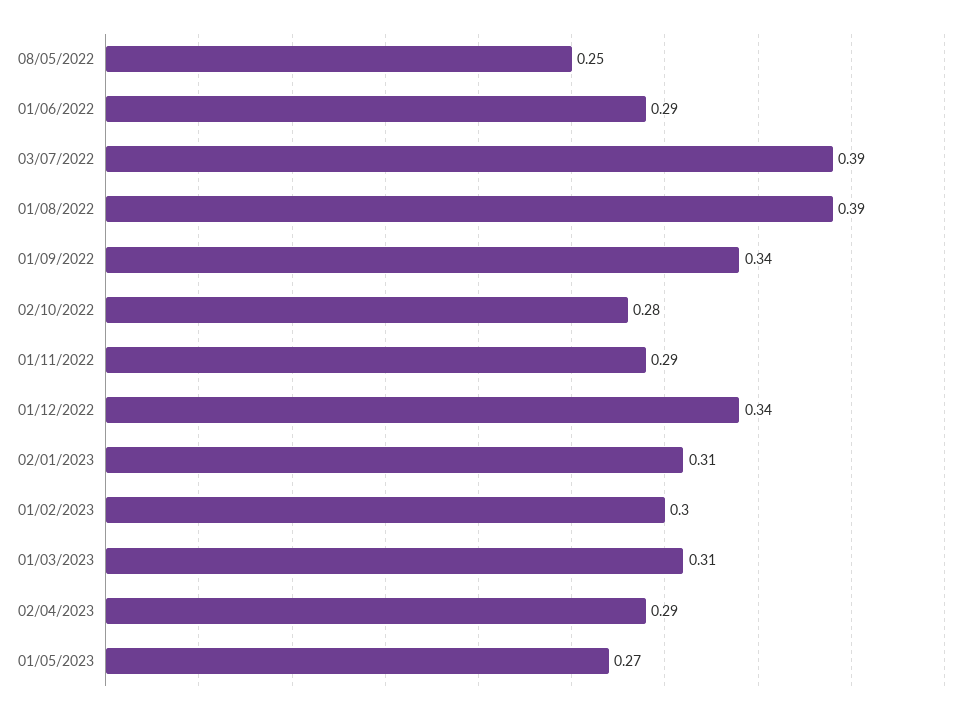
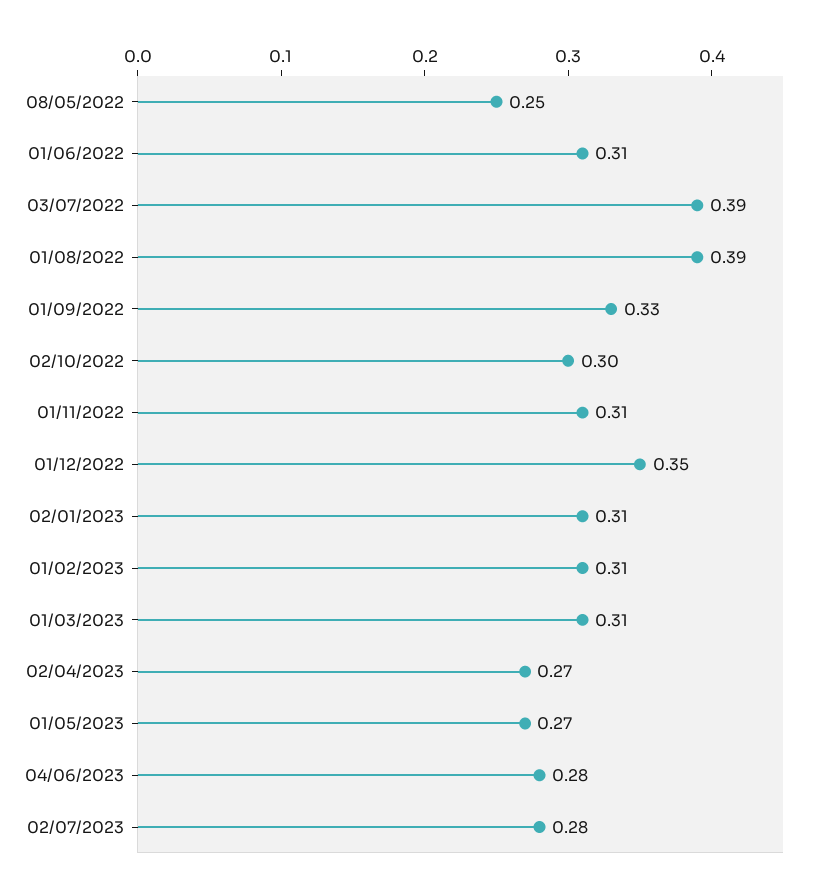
01/06/2022: 0.29 -> 0.31
01/09/2022: 0.34 -> 0.33
02/10/2022: 0.28 -> 0.3
01/11/2022: 0.29 -> 0.31
01/12/2022: 0.34 -> 0.35
01/02/2023: 0.3 -> 0.31
02/04/2023: 0.29 -> 0.27
04/06/2023: none -> 0.28
02/07/2023: none -> 0.28

